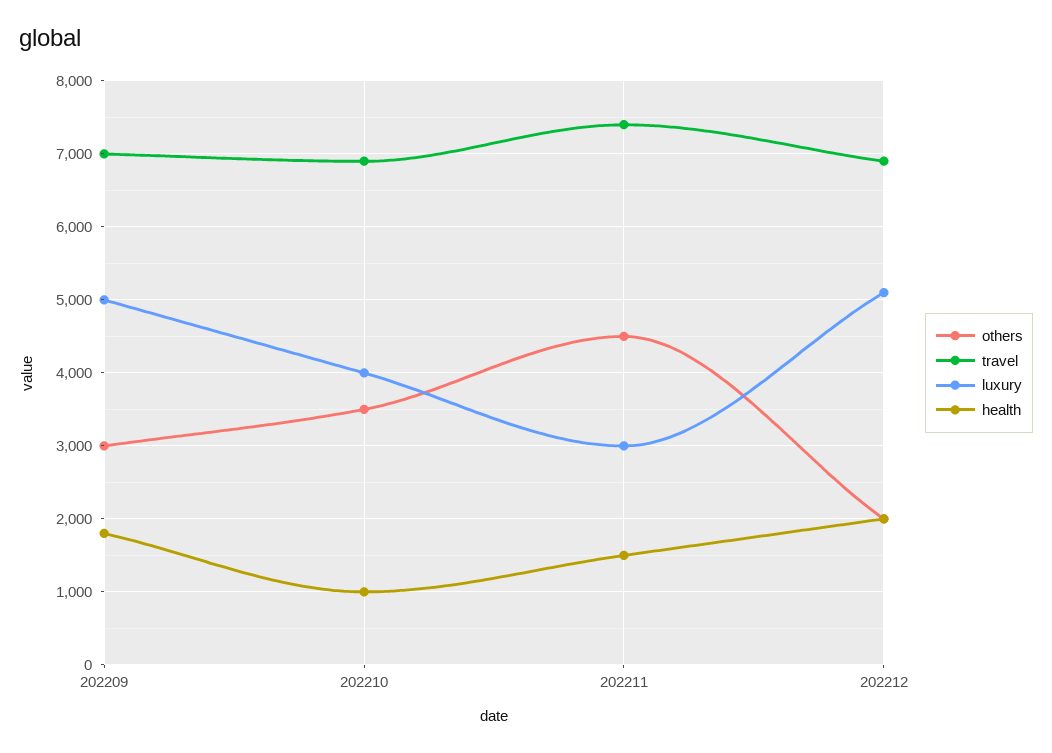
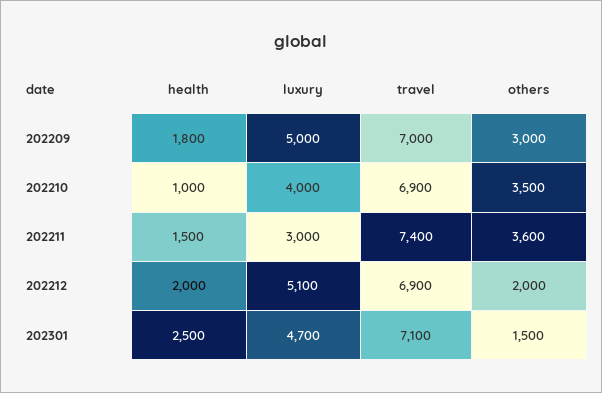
others, 202211: 4500 -> 3600
health, 202301: none -> 2500
luxury, 202301: none -> 4700
travel, 202301: none -> 7100
others, 202301: none -> 1500

